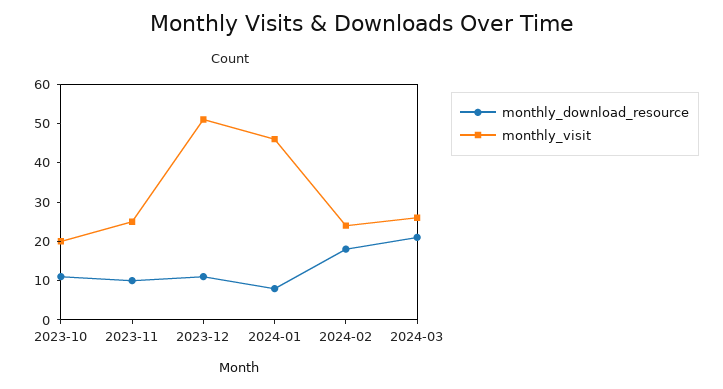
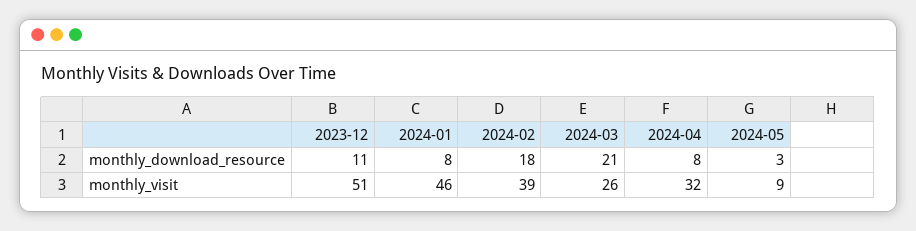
monthly_download_resource, 2023-10: 10 -> none
monthly_visit, 2023-10: 20 -> none
monthly_download_resource, 2023-11: 10 -> none
monthly_visit, 2023-11: 25 -> none
monthly_visit, 2024-02: 25 -> 39
monthly_download_resource, 2024-04: none -> 8
monthly_download_resource, 2024-05: none -> 3
monthly_visit, 2024-04: none -> 32
monthly_visit, 2024-05: none -> 9

